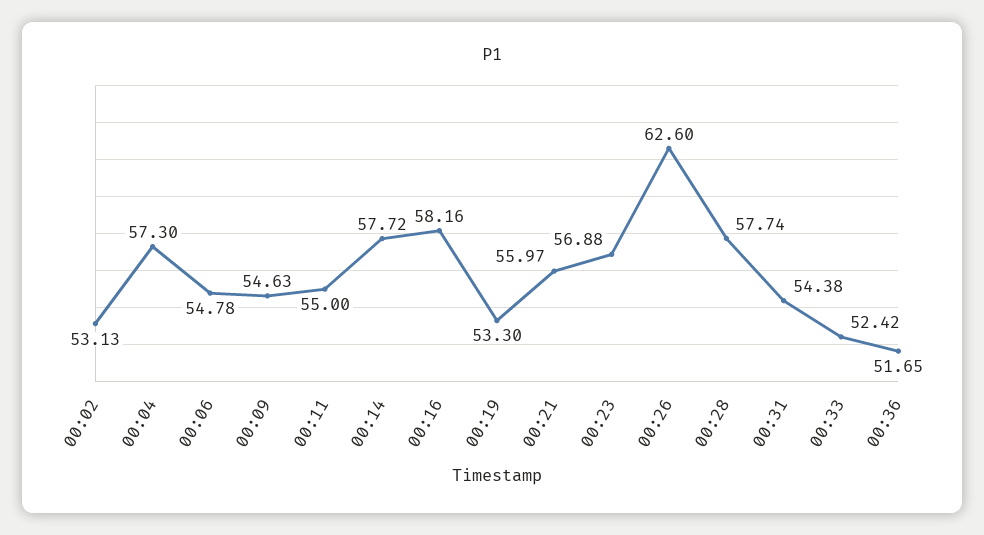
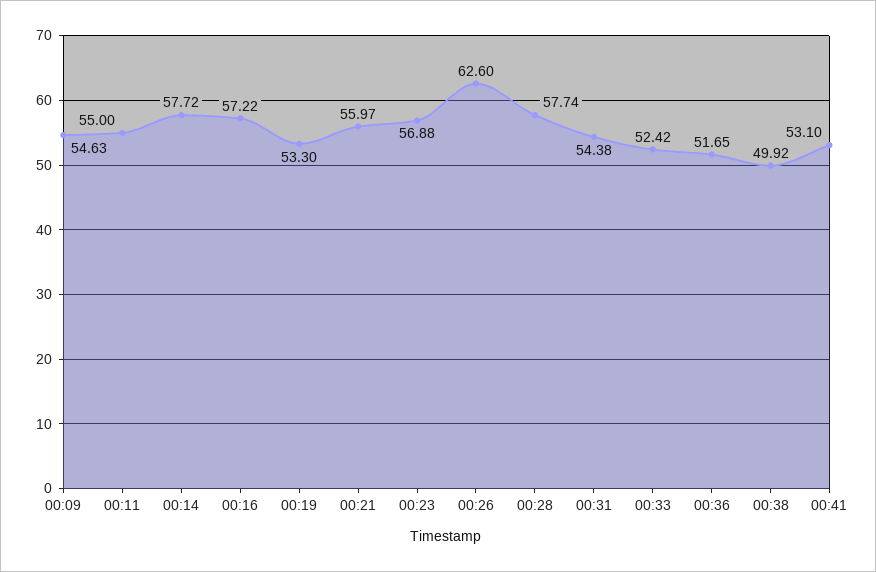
00:02: 53.13 -> none
00:04: 57.3 -> none
00:06: 54.78 -> none
00:16: 58.16 -> 57.22
00:38: none -> 49.92
00:41: none -> 53.1

